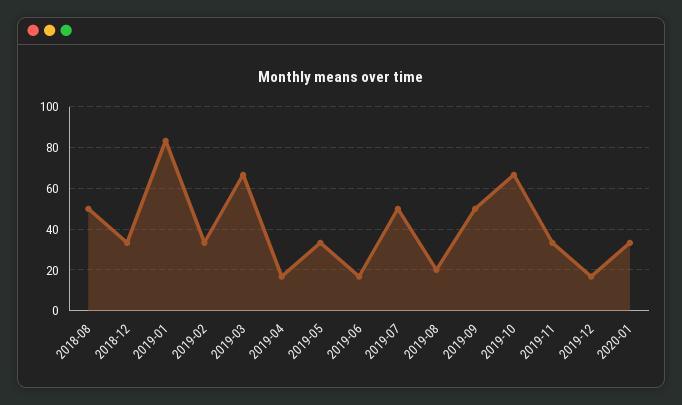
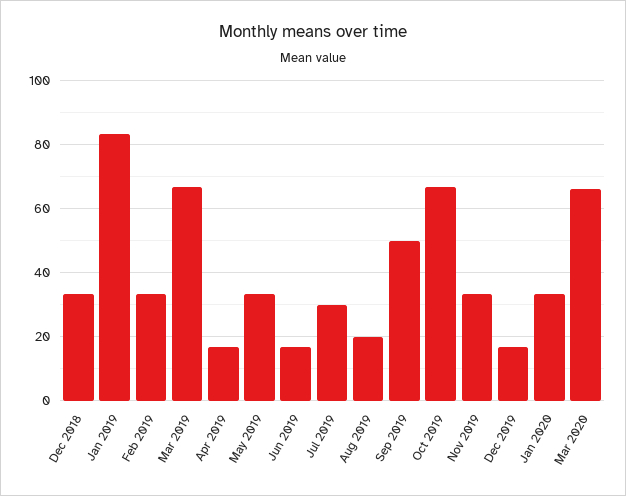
2018-08: 50 -> none
2019-07: 50 -> 30
Mar 2020: none -> 66

